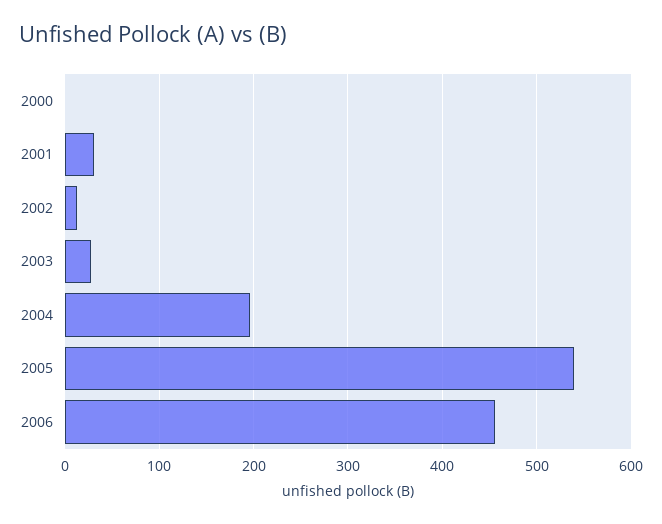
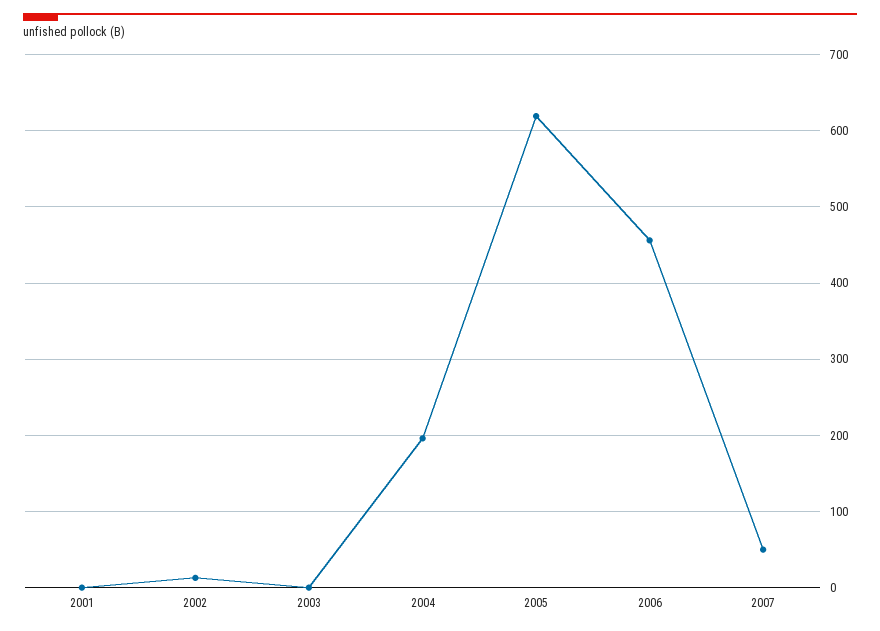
2000: 0 -> none
2001: 30 -> 0
2003: 30 -> 0
2005: 540 -> 620
2007: none -> 50

